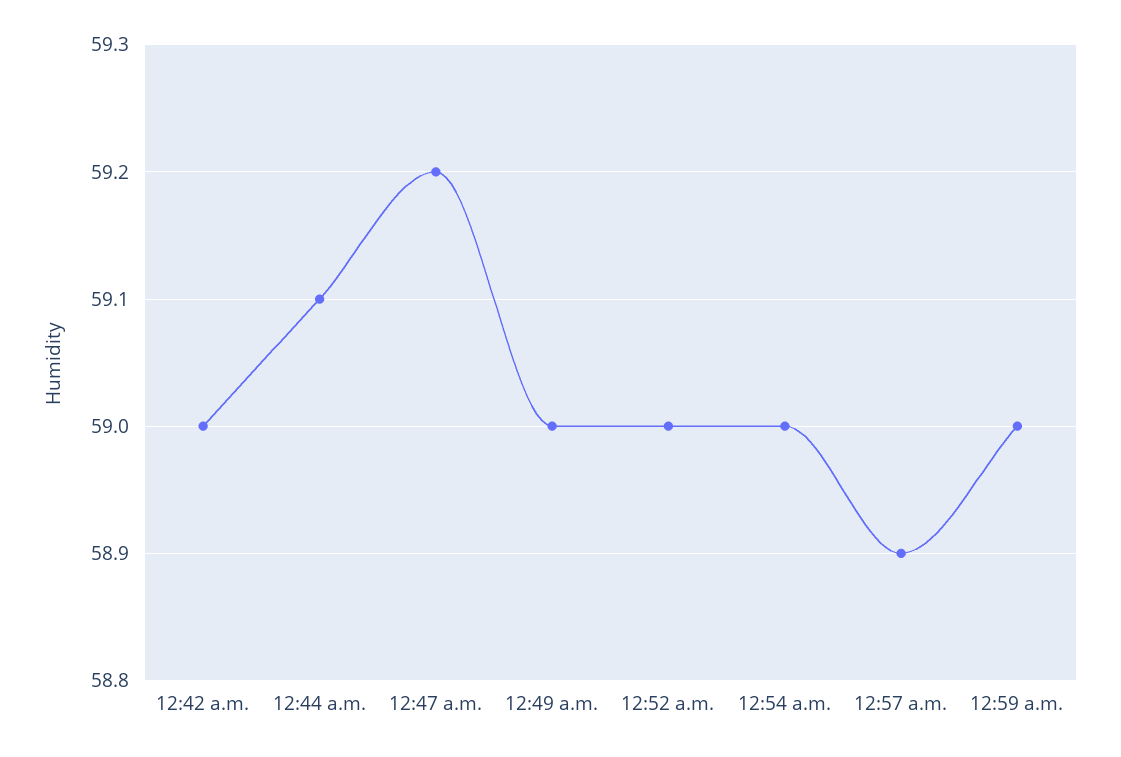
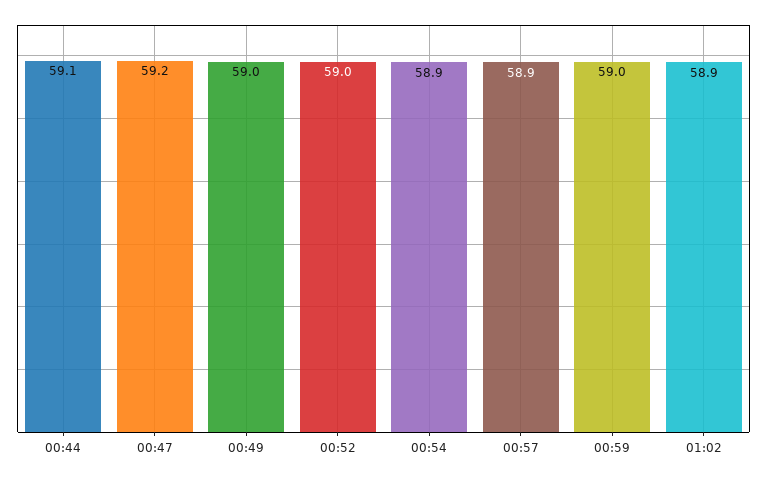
12:42 a.m.: 59 -> none
12:54 a.m.: 59 -> 58.9
01:02: none -> 58.9

